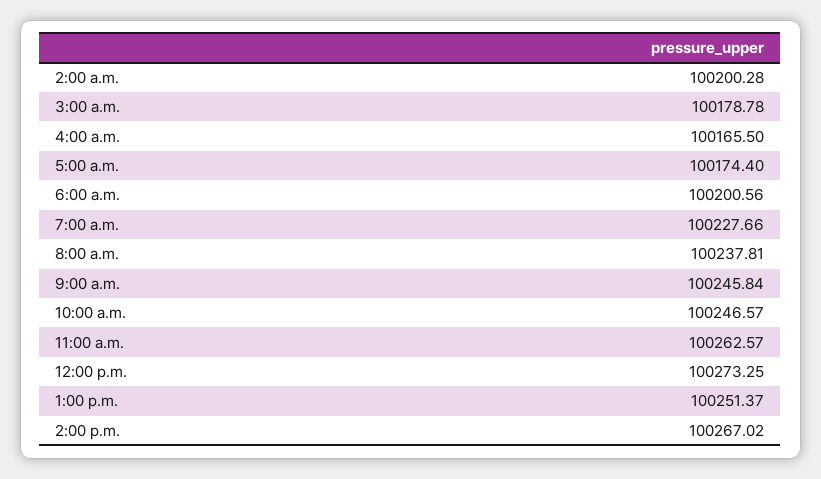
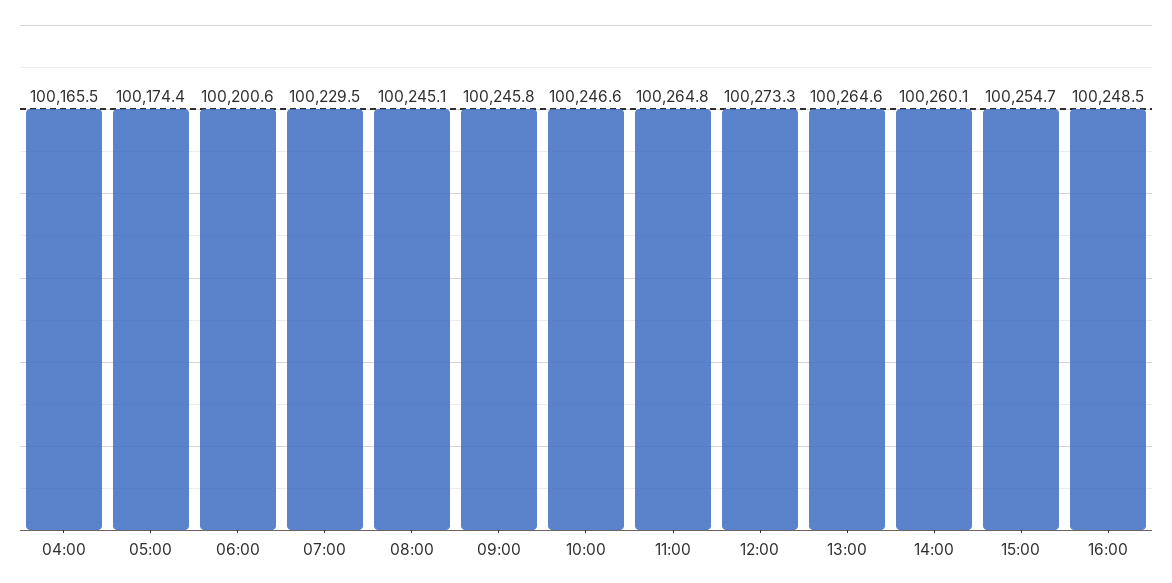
2:00 a.m.: 100200.28 -> none
3:00 a.m.: 100178.78 -> none
7:00 a.m.: 100227.66 -> 100229.5
8:00 a.m.: 100237.81 -> 100245.1
11:00 a.m.: 100262.57 -> 100264.8
1:00 p.m.: 100251.37 -> 100264.6
2:00 p.m.: 100267.02 -> 100260.1
15:00: none -> 100254.7
16:00: none -> 100248.5

